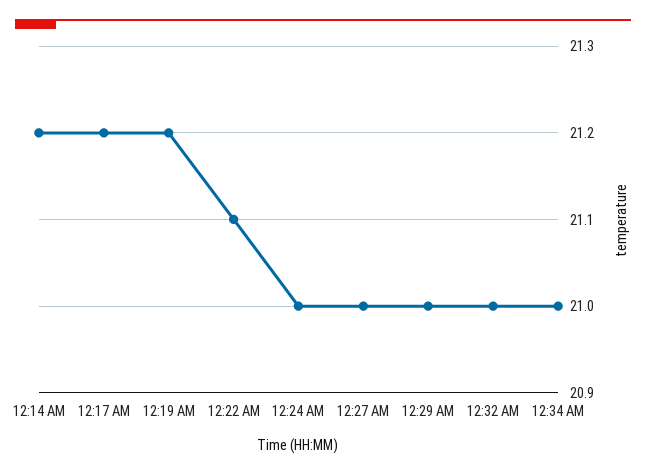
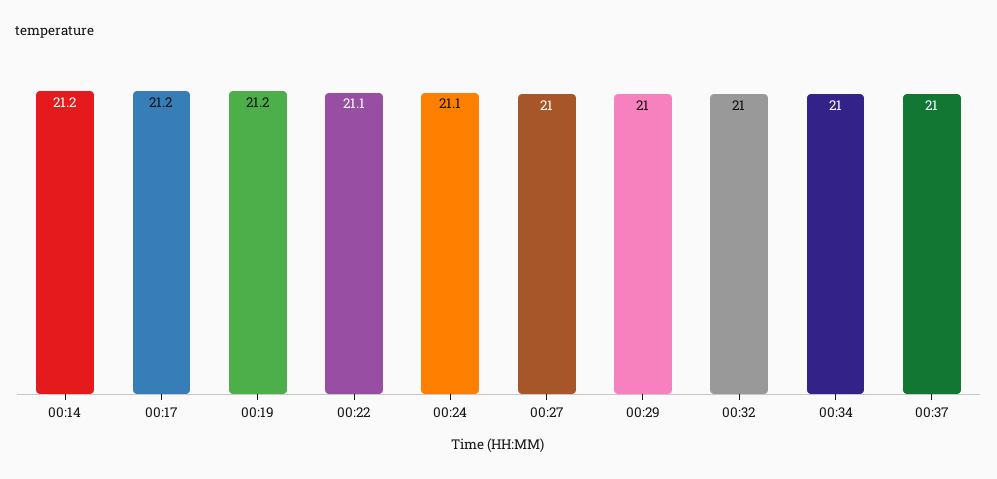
12:24 AM: 21 -> 21.1
00:37: none -> 21

